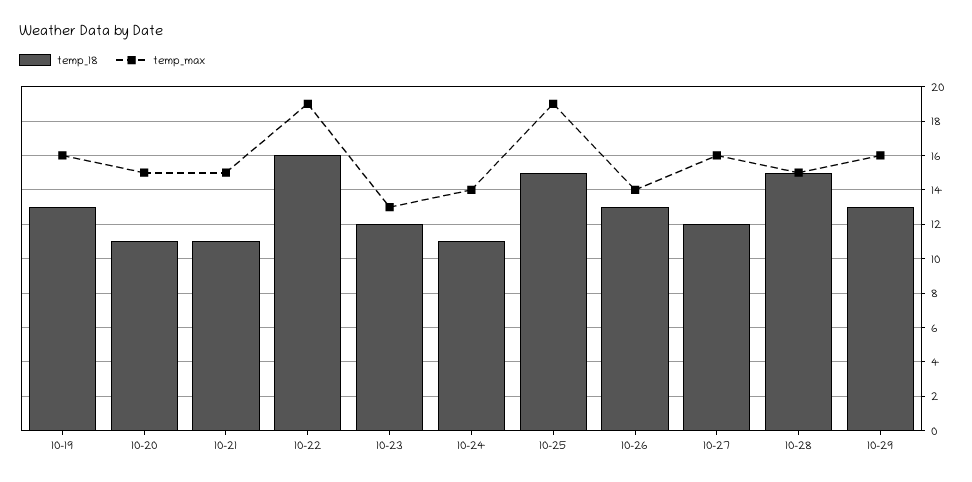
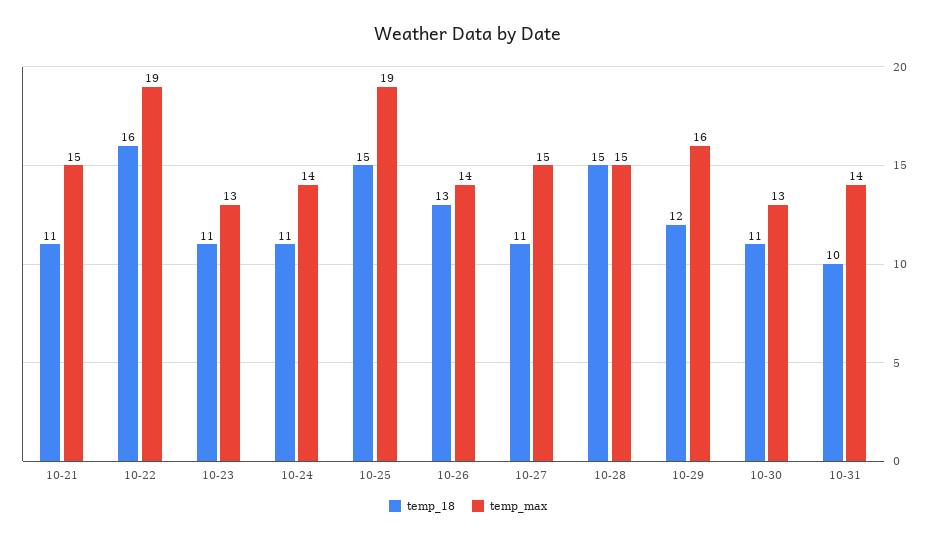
temp_18, 10-19: 13 -> none
temp_max, 10-19: 16 -> none
temp_18, 10-20: 11 -> none
temp_max, 10-20: 15 -> none
temp_18, 10-23: 12 -> 11
temp_18, 10-27: 12 -> 11
temp_max, 10-27: 16 -> 15
temp_18, 10-29: 13 -> 12
temp_18, 10-30: none -> 11
temp_max, 10-30: none -> 13
temp_18, 10-31: none -> 10
temp_max, 10-31: none -> 14

